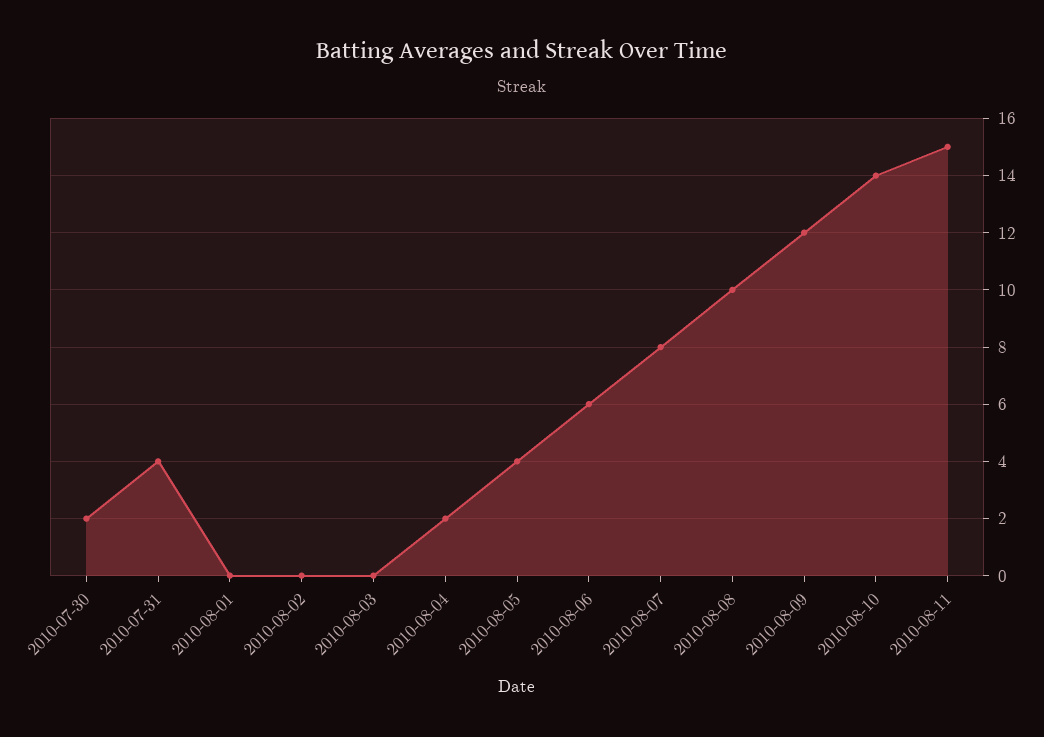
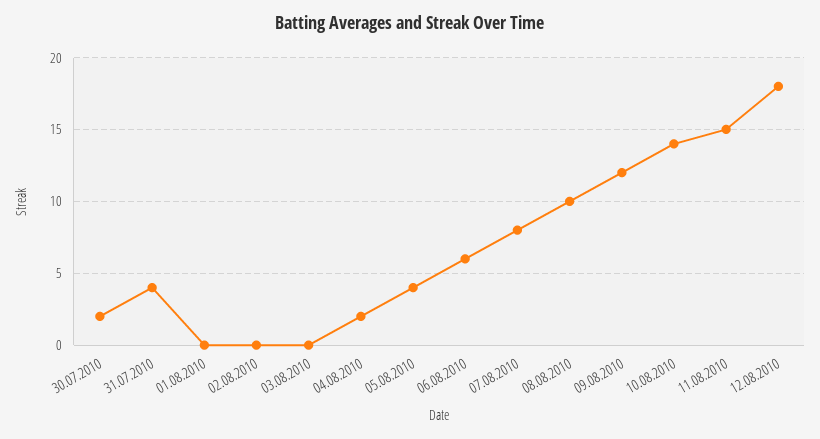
12.08.2010: none -> 18

